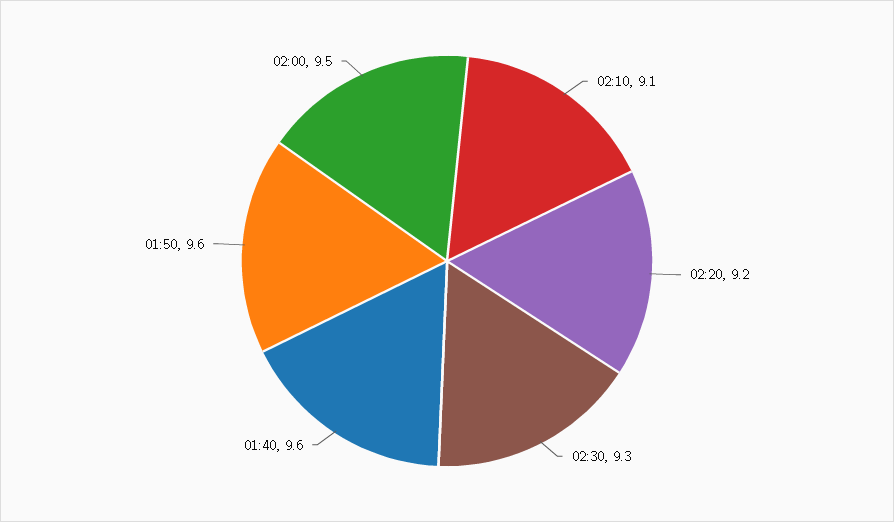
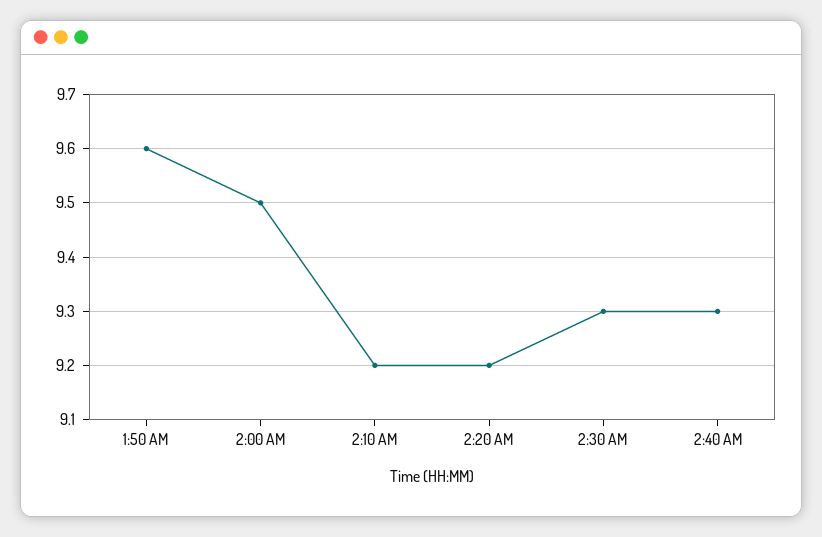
02:10: 9.1 -> 9.2
01:40: 9.6 -> none
2:40 AM: none -> 9.3

